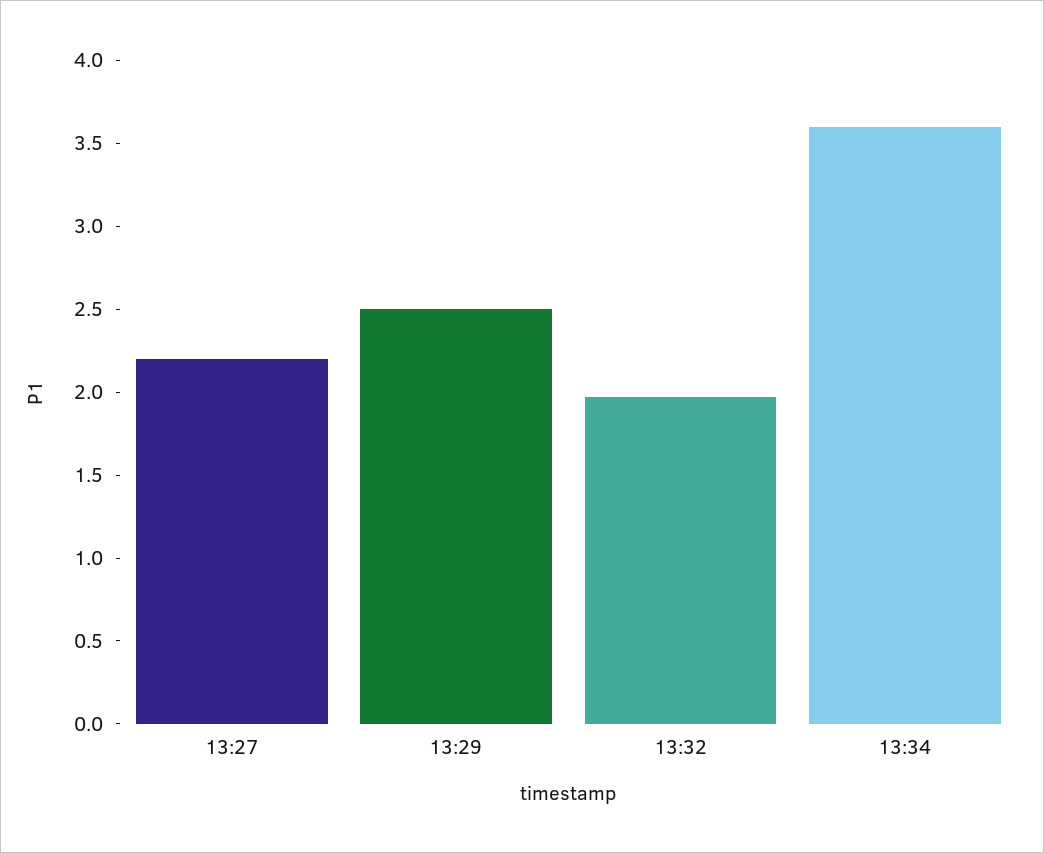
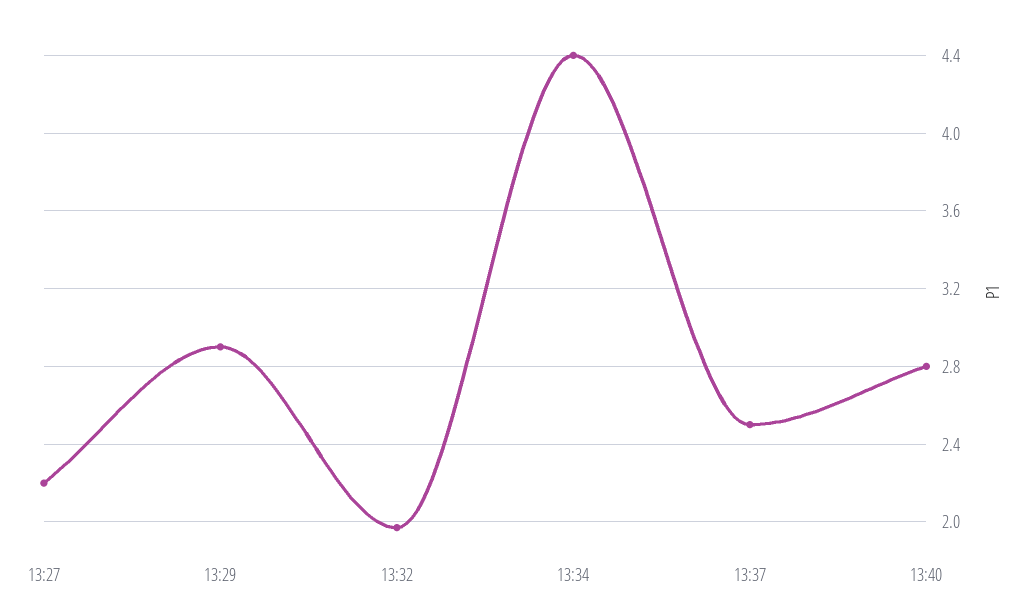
13:29: 2.5 -> 2.9
13:34: 3.6 -> 4.4
13:37: none -> 2.5
13:40: none -> 2.8

